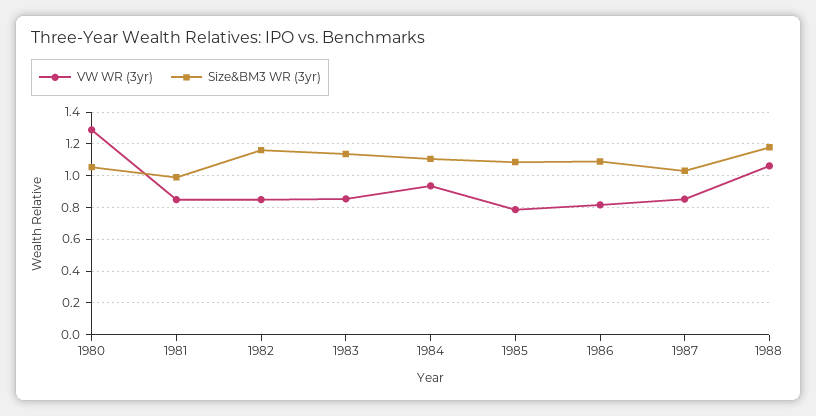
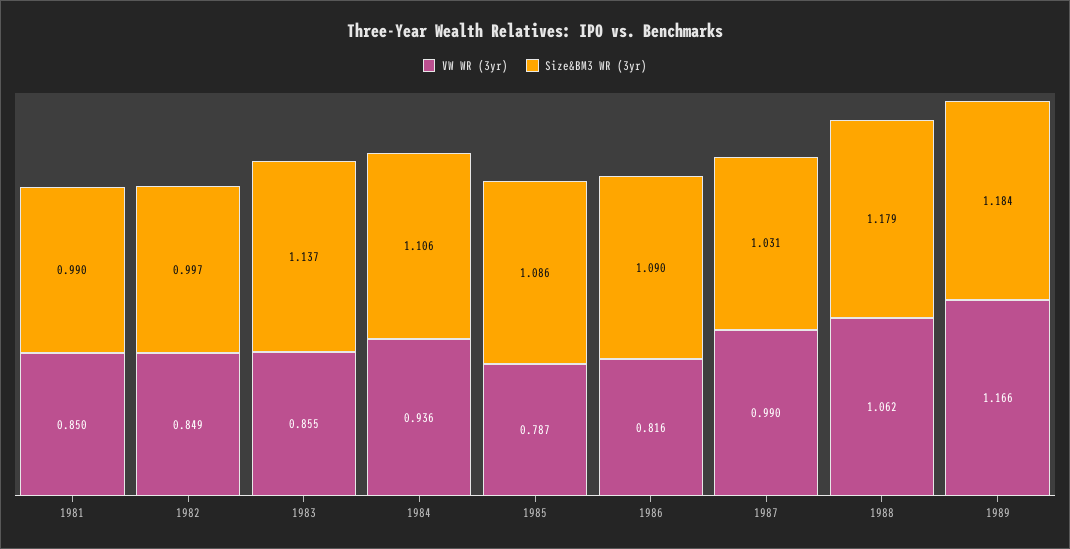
VW WR (3yr), 1980: 1.3 -> none
Size&BM3 WR (3yr), 1980: 1.05 -> none
Size&BM3 WR (3yr), 1982: 1.15 -> 0.997
VW WR (3yr), 1987: 0.85 -> 0.99
VW WR (3yr), 1989: none -> 1.166
Size&BM3 WR (3yr), 1989: none -> 1.184

